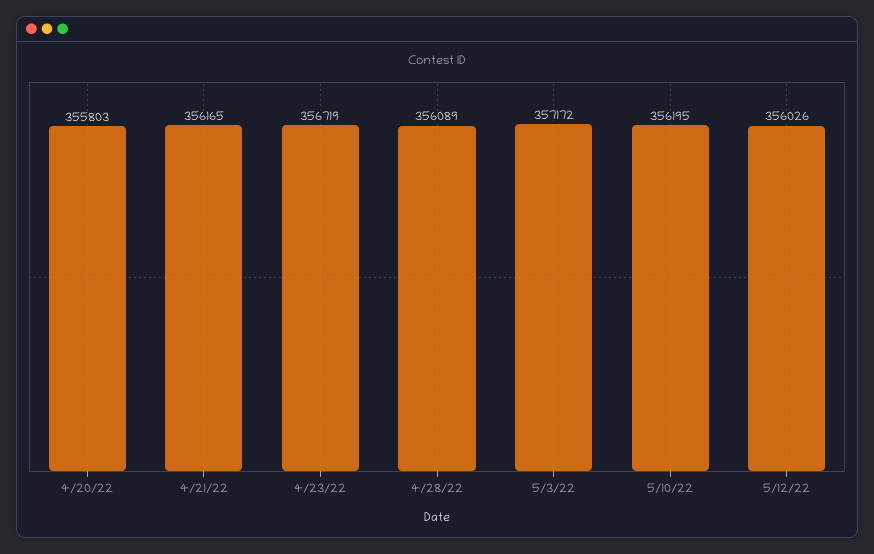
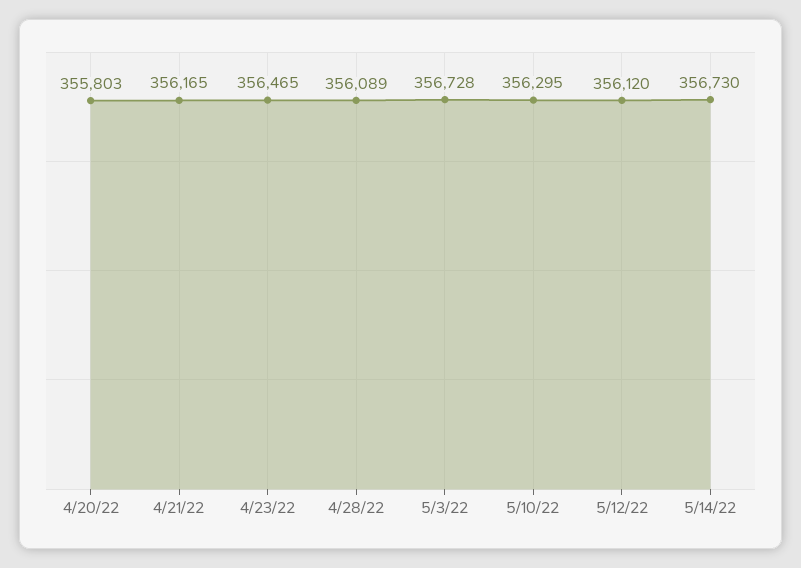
4/23/22: 356719 -> 356465
5/3/22: 357172 -> 356728
5/10/22: 356195 -> 356295
5/12/22: 356026 -> 356120
5/14/22: none -> 356730

